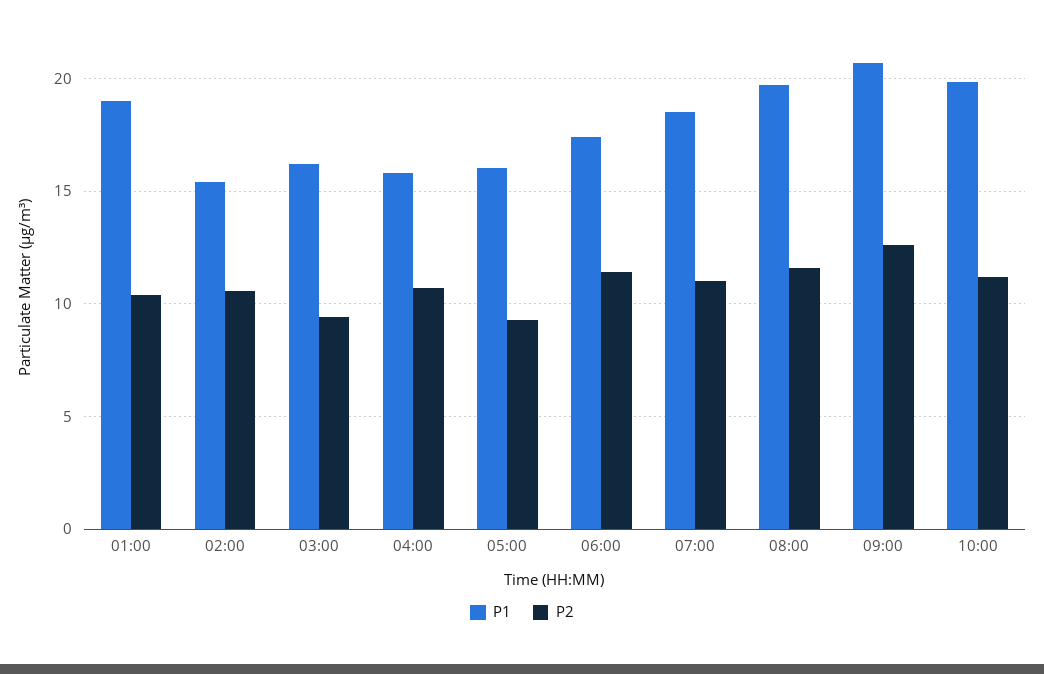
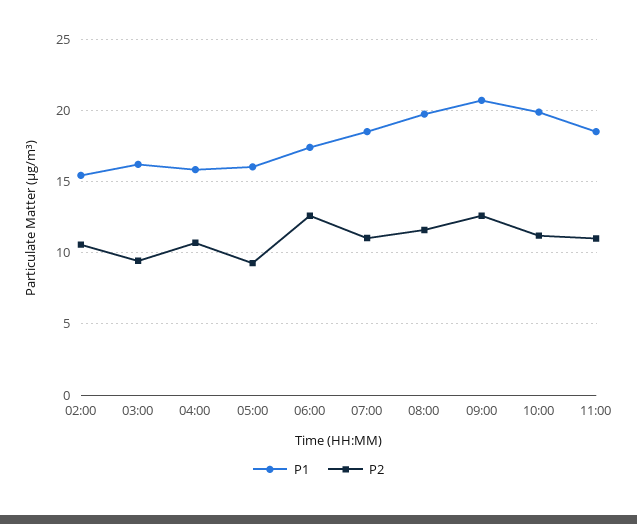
P1, 01:00: 19 -> none
P2, 01:00: 10.5 -> none
P2, 06:00: 11.5 -> 12.5
P1, 11:00: none -> 18.5
P2, 11:00: none -> 11

